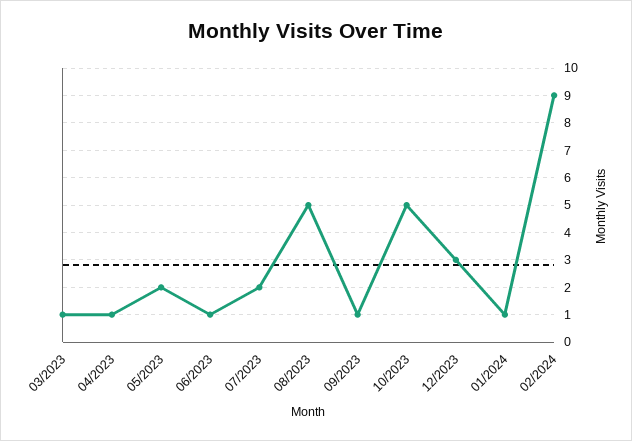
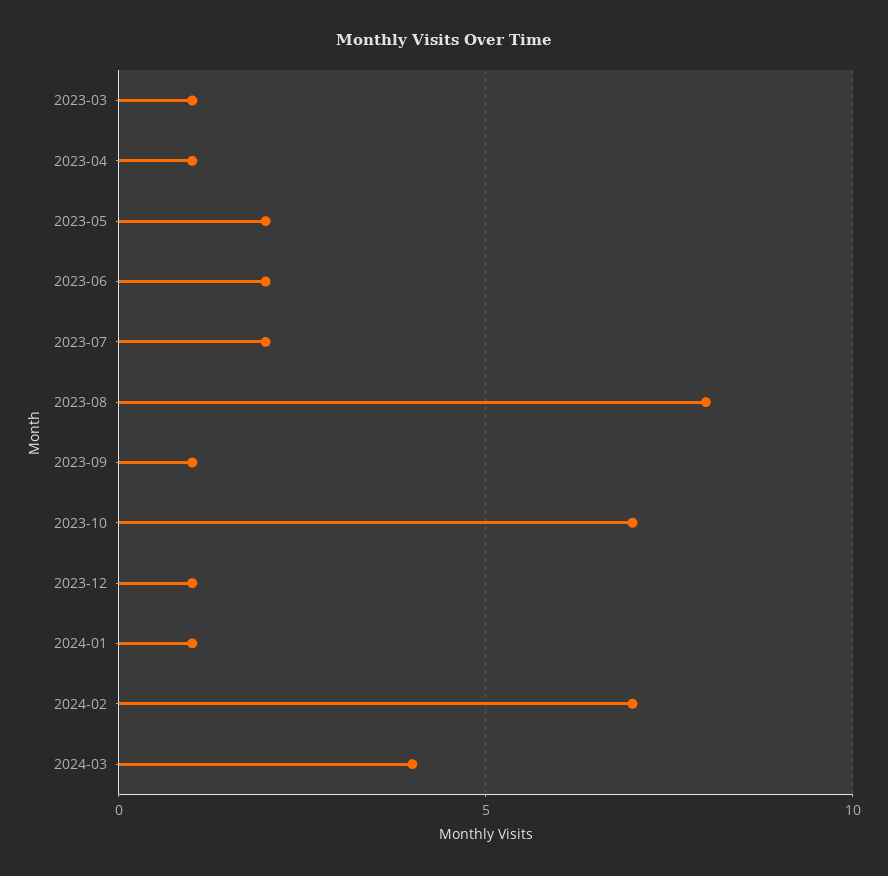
06/2023: 1 -> 2
08/2023: 5 -> 8
10/2023: 5 -> 7
12/2023: 3 -> 1
02/2024: 9 -> 7
2024-03: none -> 4

